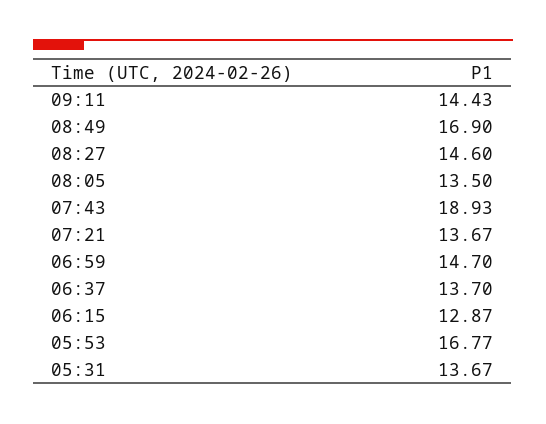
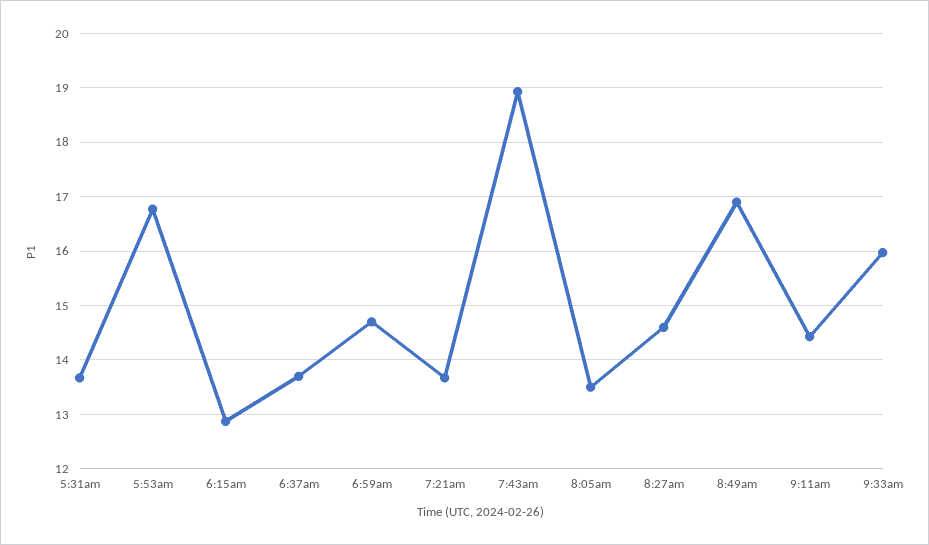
9:33am: none -> 16

